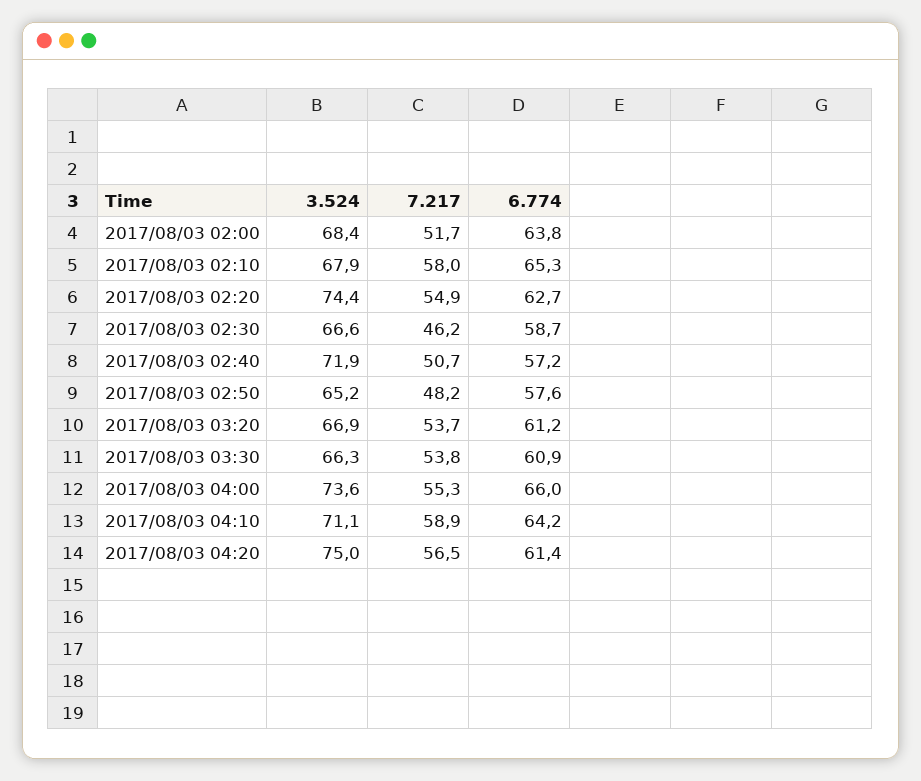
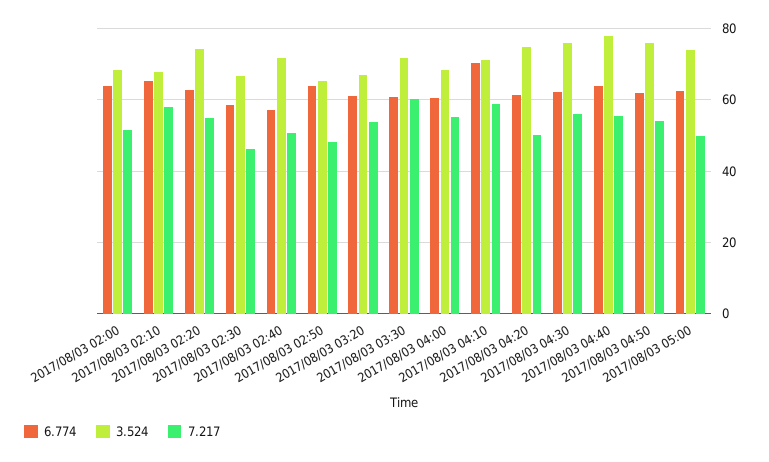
6.774, 2017/08/03 02:50: 57.6 -> 64
3.524, 2017/08/03 03:30: 66.3 -> 72
7.217, 2017/08/03 03:30: 53.8 -> 60
3.524, 2017/08/03 04:00: 73.6 -> 68
6.774, 2017/08/03 04:00: 66 -> 60
6.774, 2017/08/03 04:10: 64.2 -> 70
7.217, 2017/08/03 04:20: 56.5 -> 50
6.774, 2017/08/03 04:30: none -> 62
3.524, 2017/08/03 04:30: none -> 76
7.217, 2017/08/03 04:30: none -> 56
6.774, 2017/08/03 04:40: none -> 64
3.524, 2017/08/03 04:40: none -> 78
7.217, 2017/08/03 04:40: none -> 56
6.774, 2017/08/03 04:50: none -> 62
3.524, 2017/08/03 04:50: none -> 76
7.217, 2017/08/03 04:50: none -> 54
6.774, 2017/08/03 05:00: none -> 62
3.524, 2017/08/03 05:00: none -> 74
7.217, 2017/08/03 05:00: none -> 50

